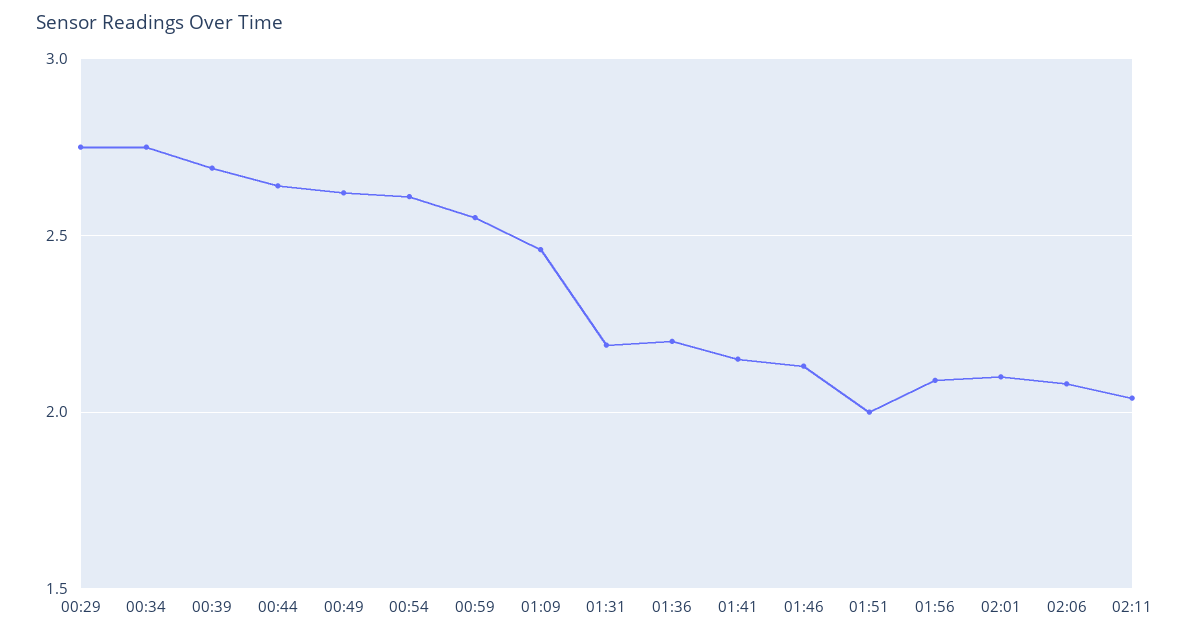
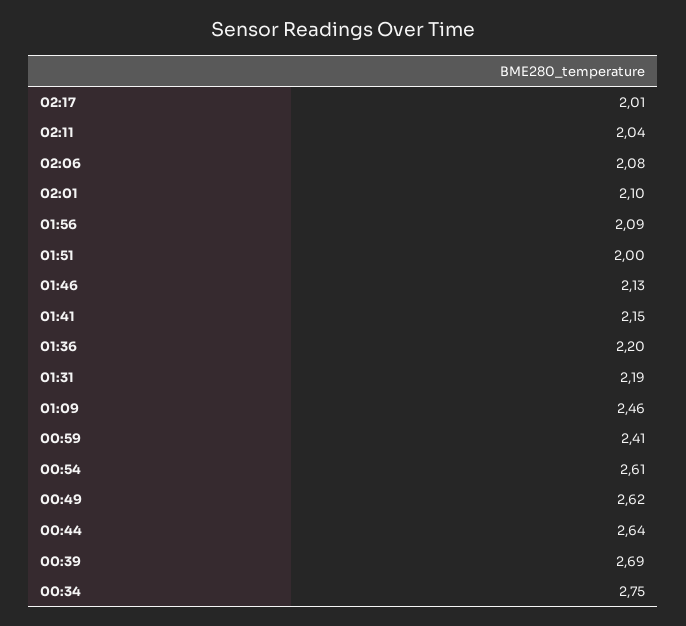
00:29: 2.75 -> none
00:59: 2.55 -> 2.41
02:17: none -> 2.01

